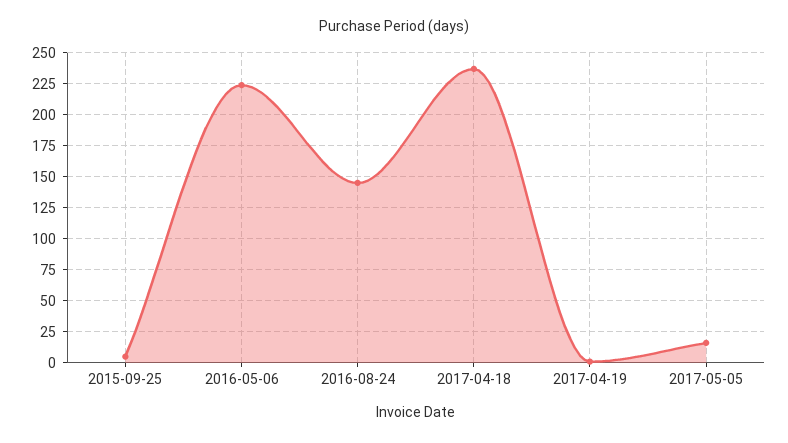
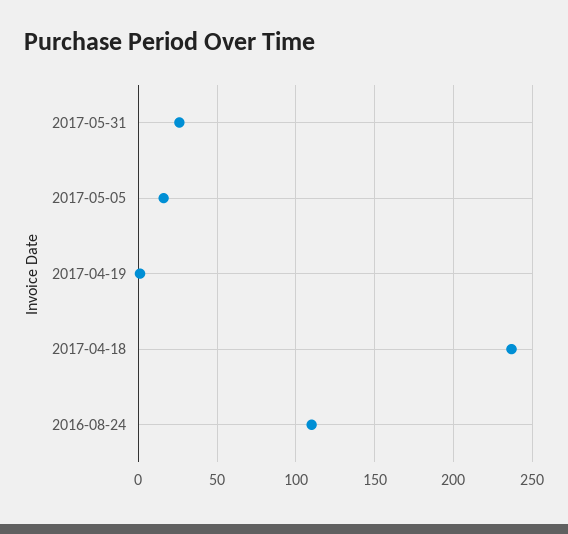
2015-09-25: 5 -> none
2016-05-06: 225 -> none
2016-08-24: 145 -> 110
2017-05-31: none -> 25

